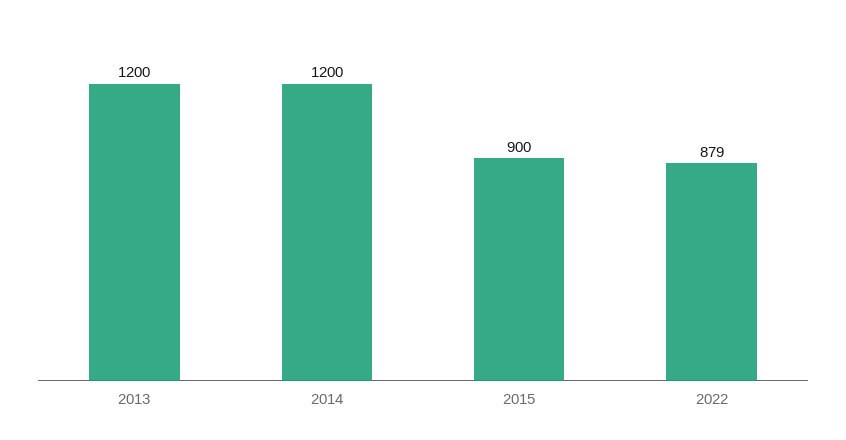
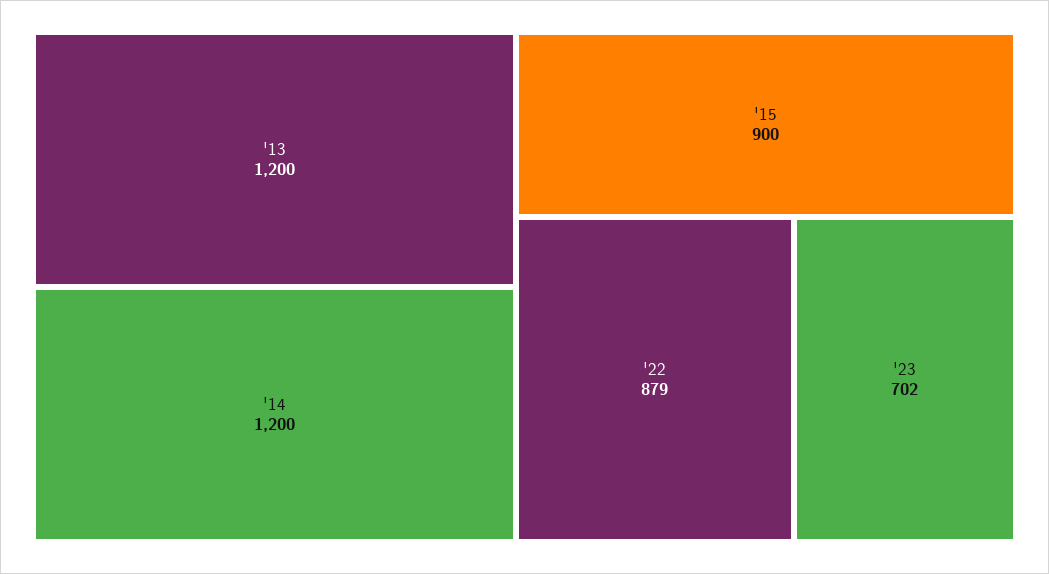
'23: none -> 702

